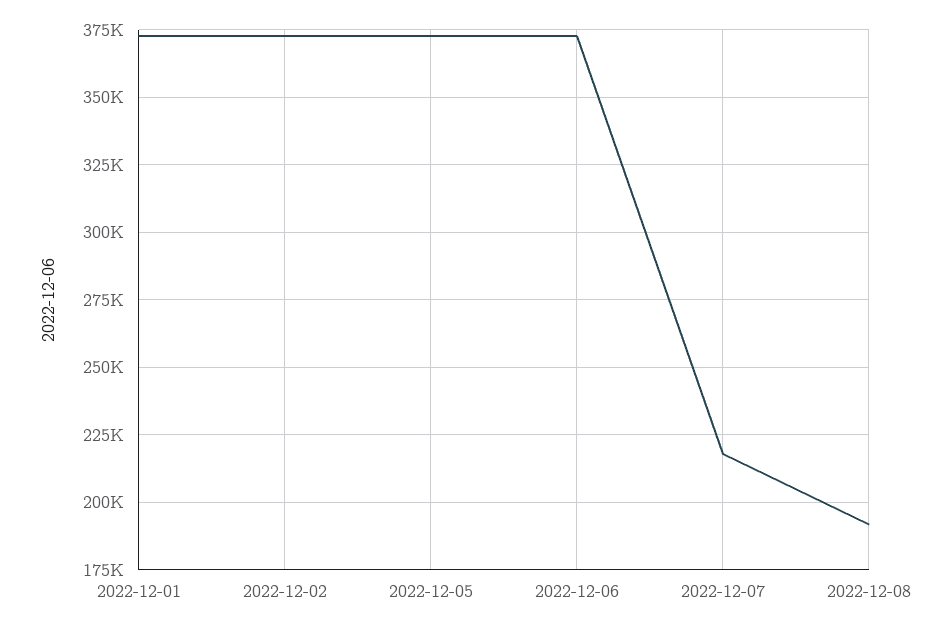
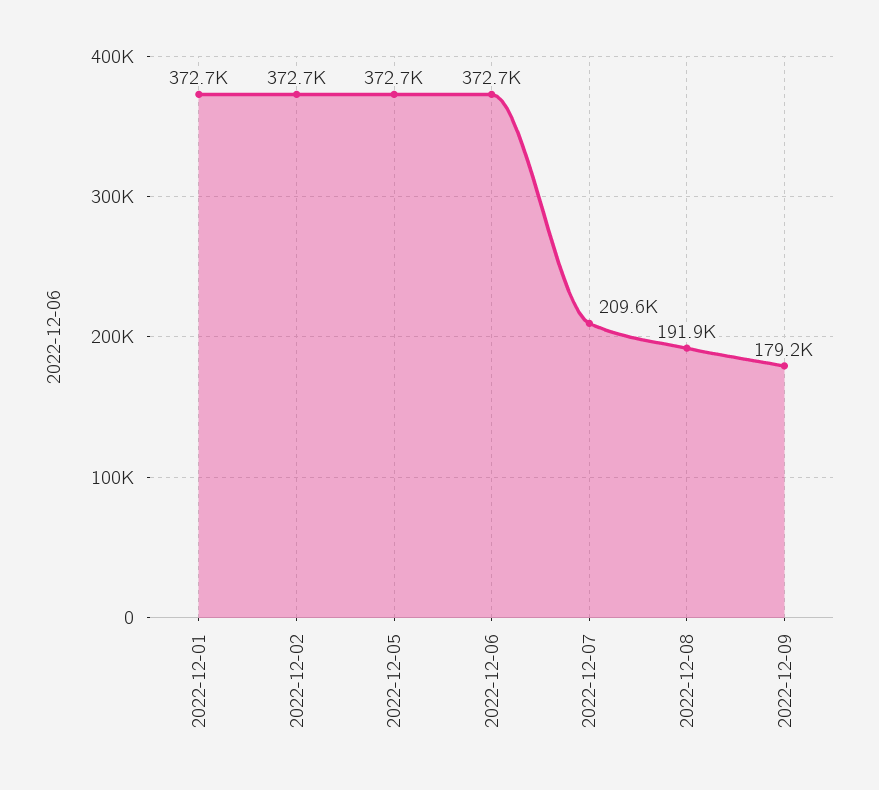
2022-12-07: 217500 -> 209600
2022-12-09: none -> 179200

